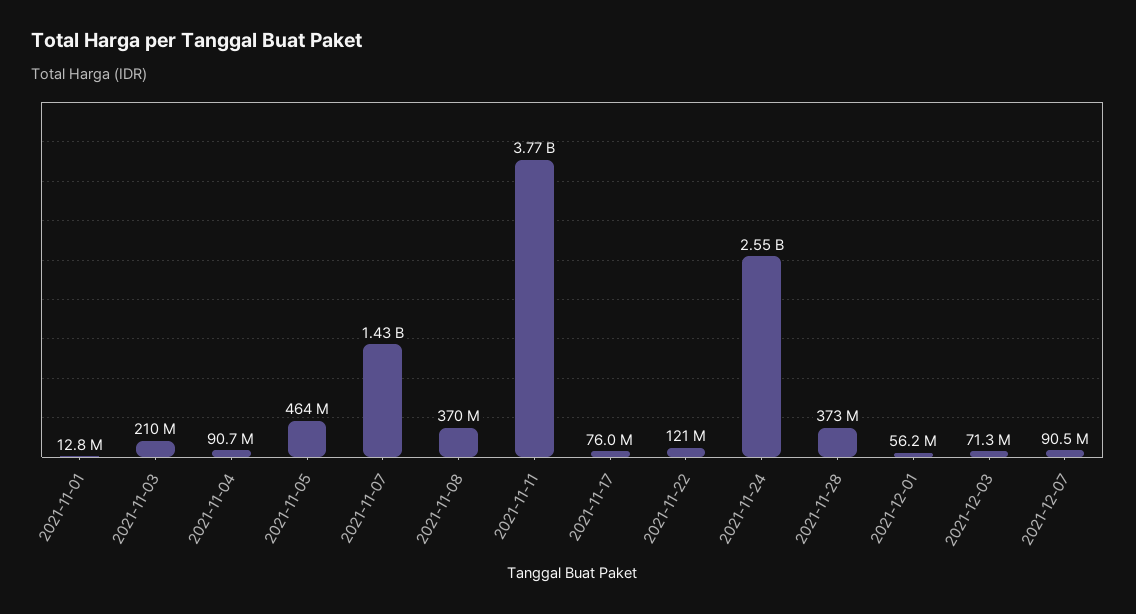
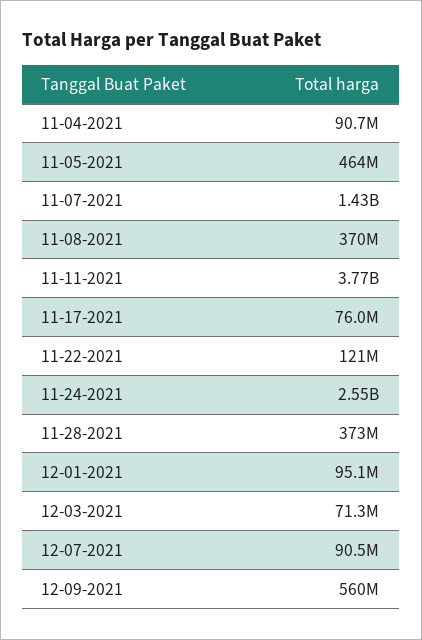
2021-11-01: 12800000 -> none
2021-11-03: 210000000 -> none
2021-12-01: 56200000 -> 95100000
12-09-2021: none -> 560000000

